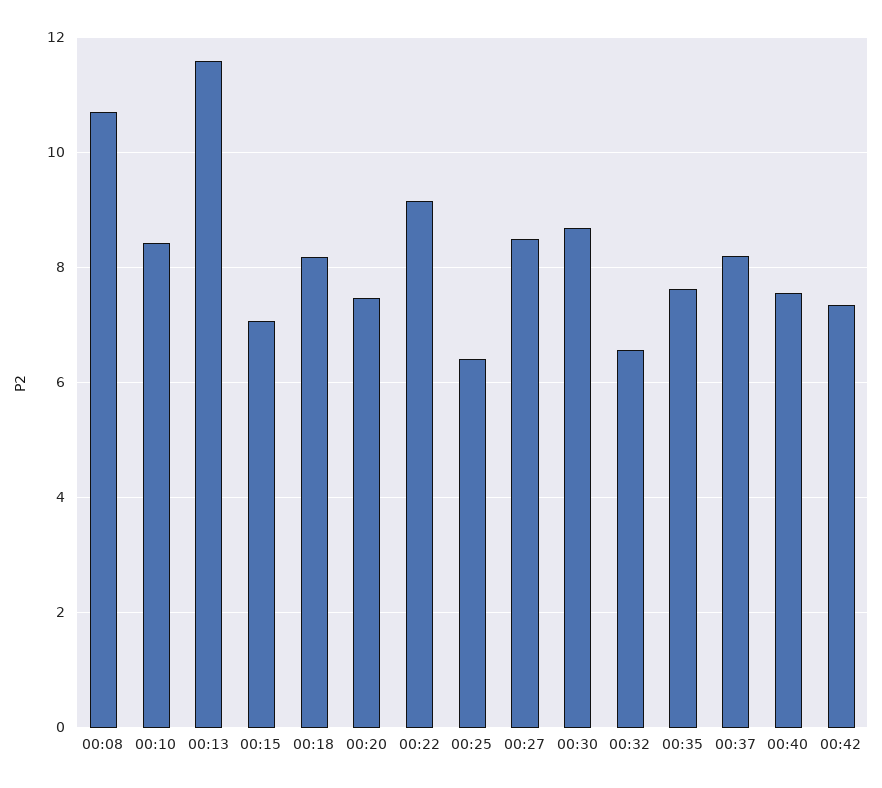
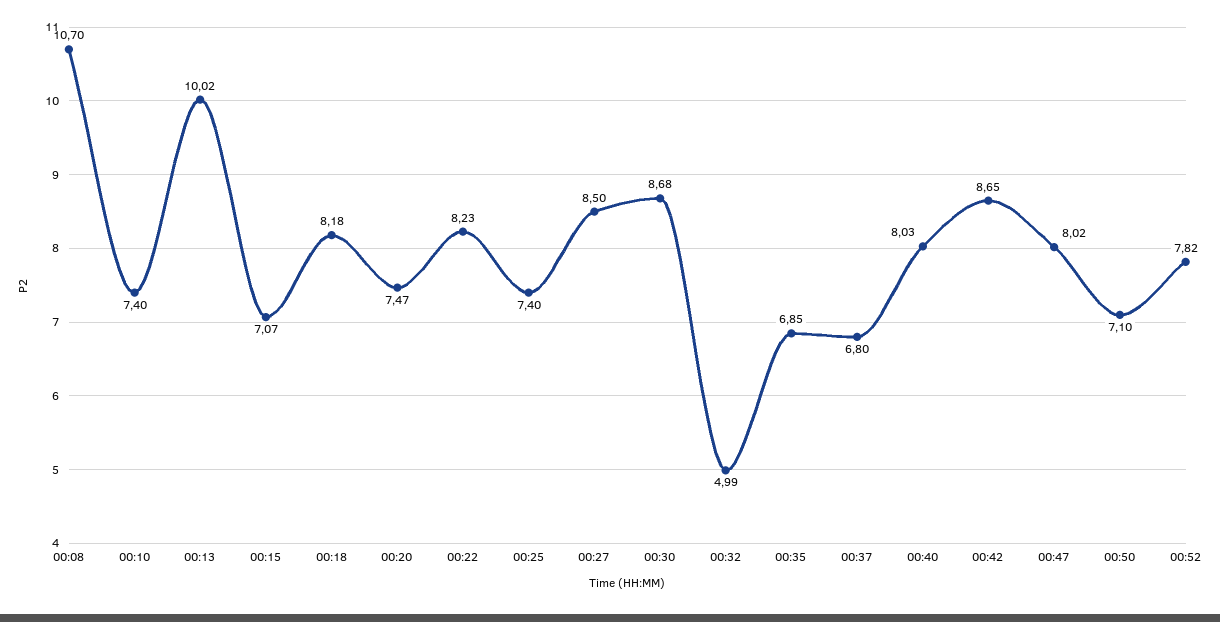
00:10: 8.4 -> 7.4
00:13: 11.6 -> 10.02
00:22: 9.2 -> 8.23
00:25: 6.4 -> 7.4
00:32: 6.6 -> 4.99
00:35: 7.6 -> 6.85
00:37: 8.2 -> 6.8
00:40: 7.6 -> 8.03
00:42: 7.4 -> 8.65
00:47: none -> 8.02
00:50: none -> 7.1
00:52: none -> 7.82

